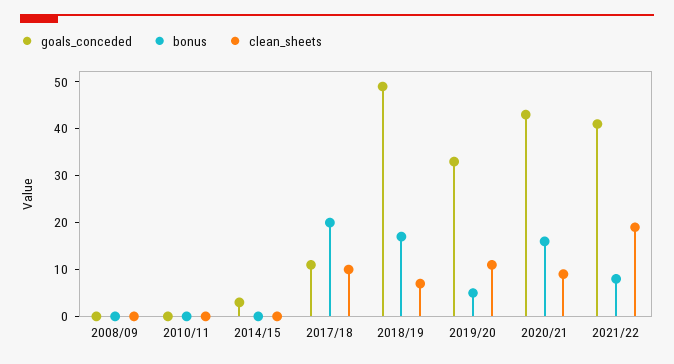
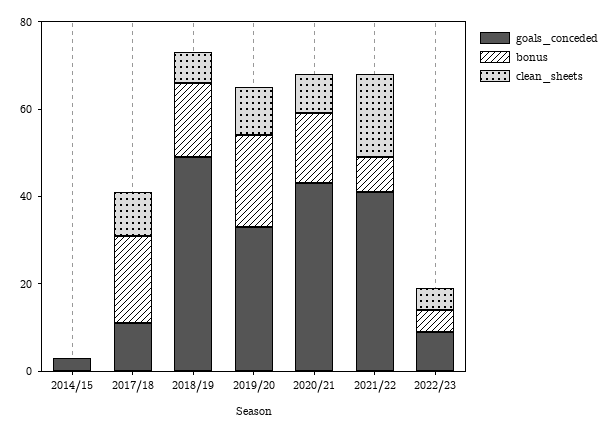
goals_conceded, 2008/09: 0 -> none
bonus, 2008/09: 0 -> none
clean_sheets, 2008/09: 0 -> none
goals_conceded, 2010/11: 0 -> none
bonus, 2010/11: 0 -> none
clean_sheets, 2010/11: 0 -> none
bonus, 2019/20: 5 -> 20
goals_conceded, 2022/23: none -> 10
bonus, 2022/23: none -> 5
clean_sheets, 2022/23: none -> 5

